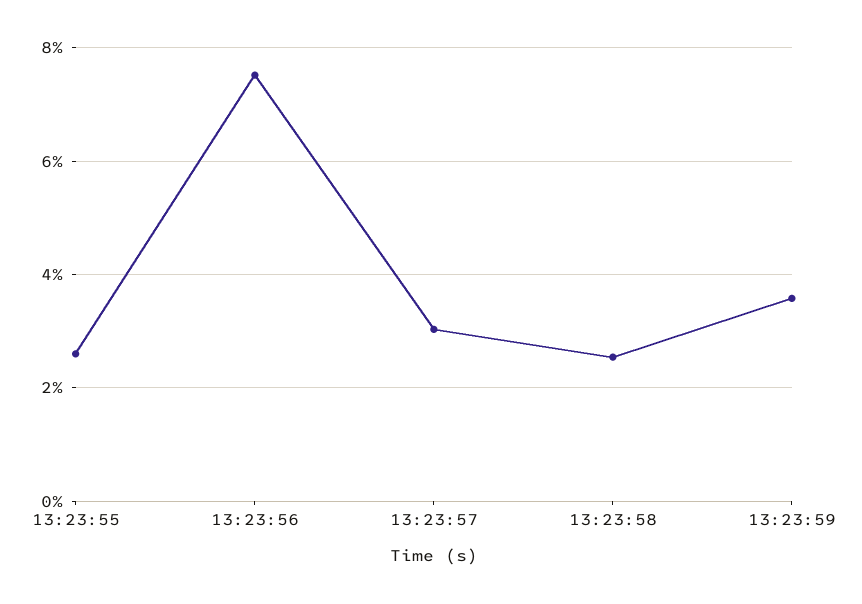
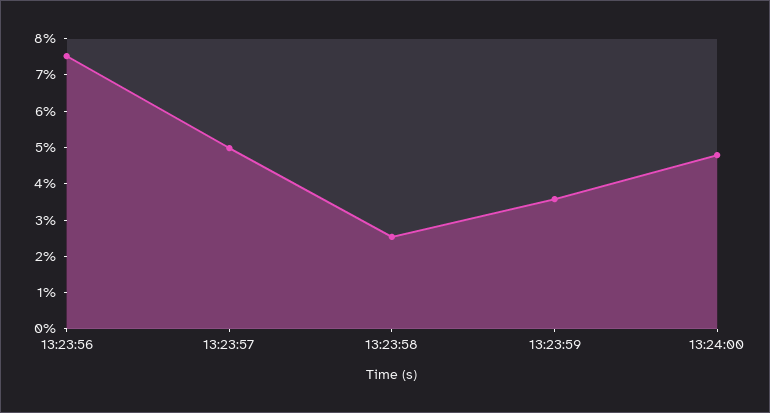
13:23:55: 2.6 -> none
13:23:57: 3 -> 5
13:24:00: none -> 4.75

